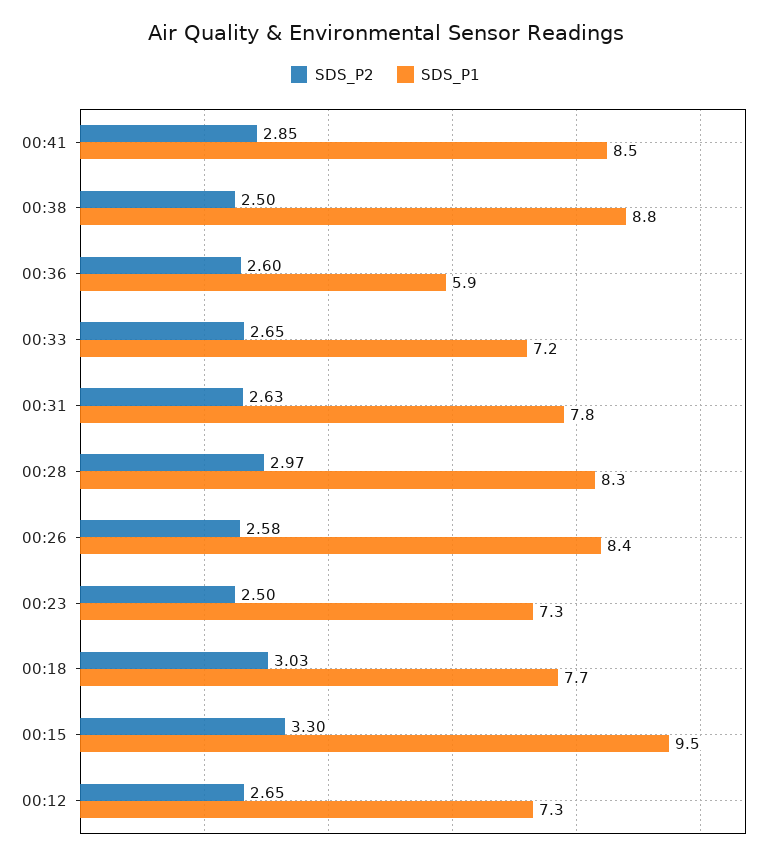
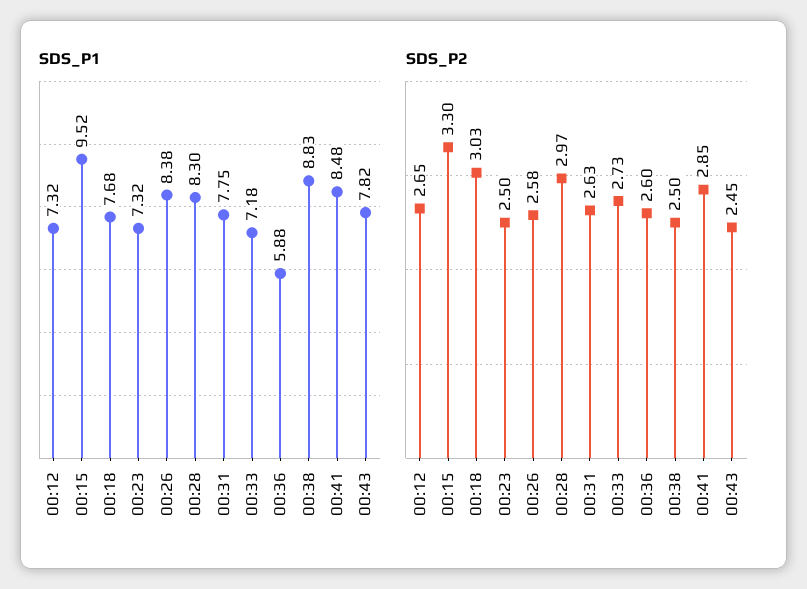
SDS_P2, 00:33: 2.65 -> 2.73
SDS_P1, 00:43: none -> 7.82
SDS_P2, 00:43: none -> 2.45

